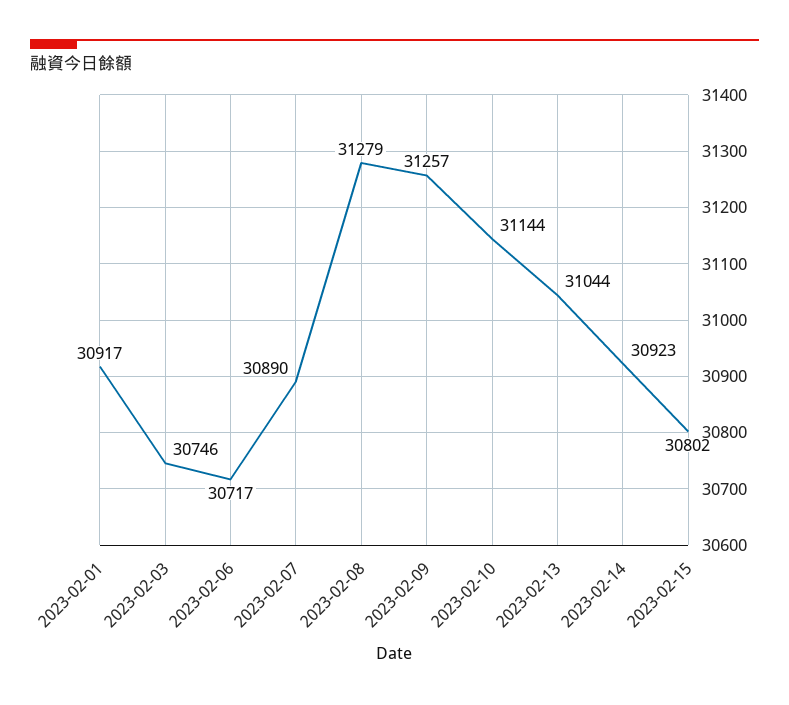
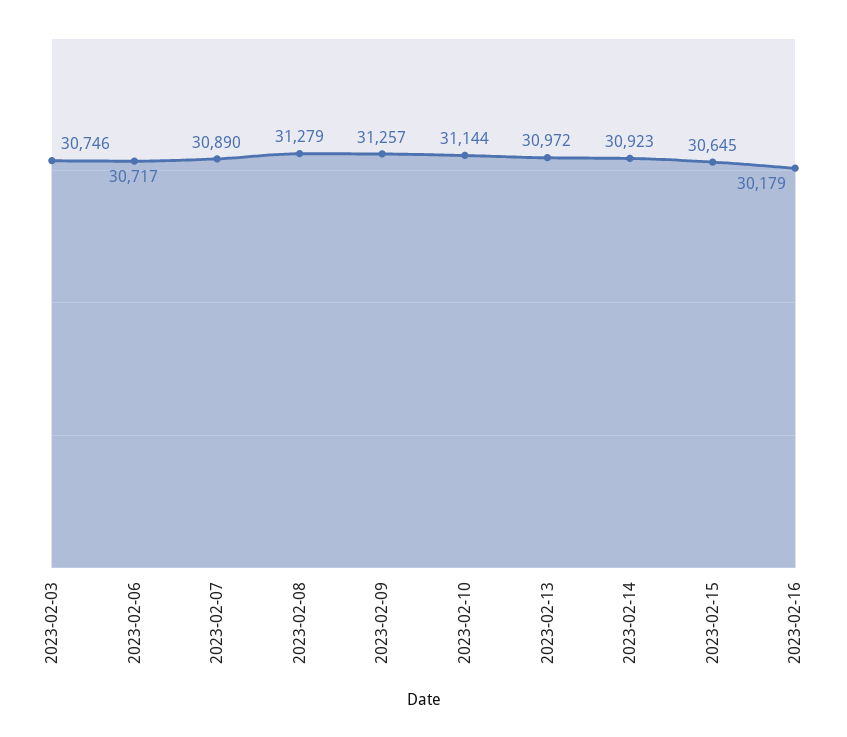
2023-02-01: 30917 -> none
2023-02-13: 31044 -> 30972
2023-02-15: 30802 -> 30645
2023-02-16: none -> 30179

